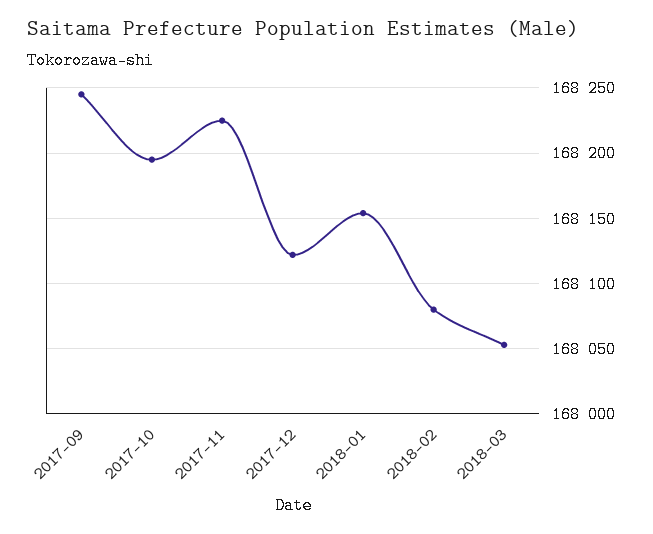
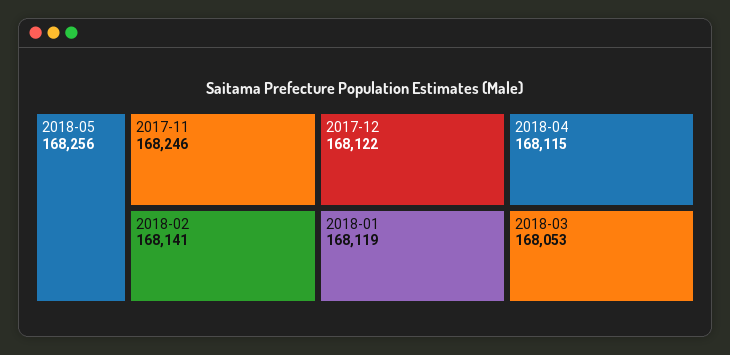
2017-09: 168245 -> none
2017-10: 168195 -> none
2017-11: 168225 -> 168246
2018-01: 168155 -> 168119
2018-02: 168080 -> 168141
2018-05: none -> 168256
2018-04: none -> 168115

